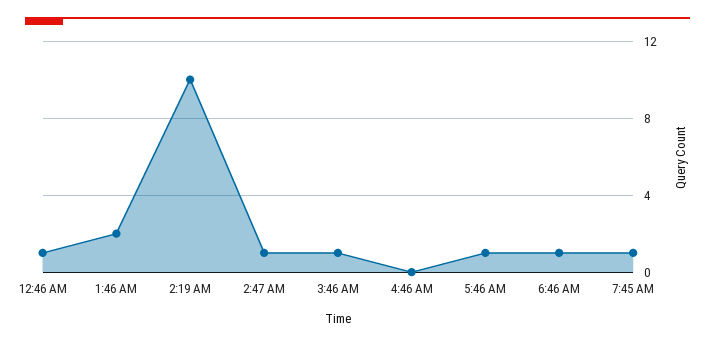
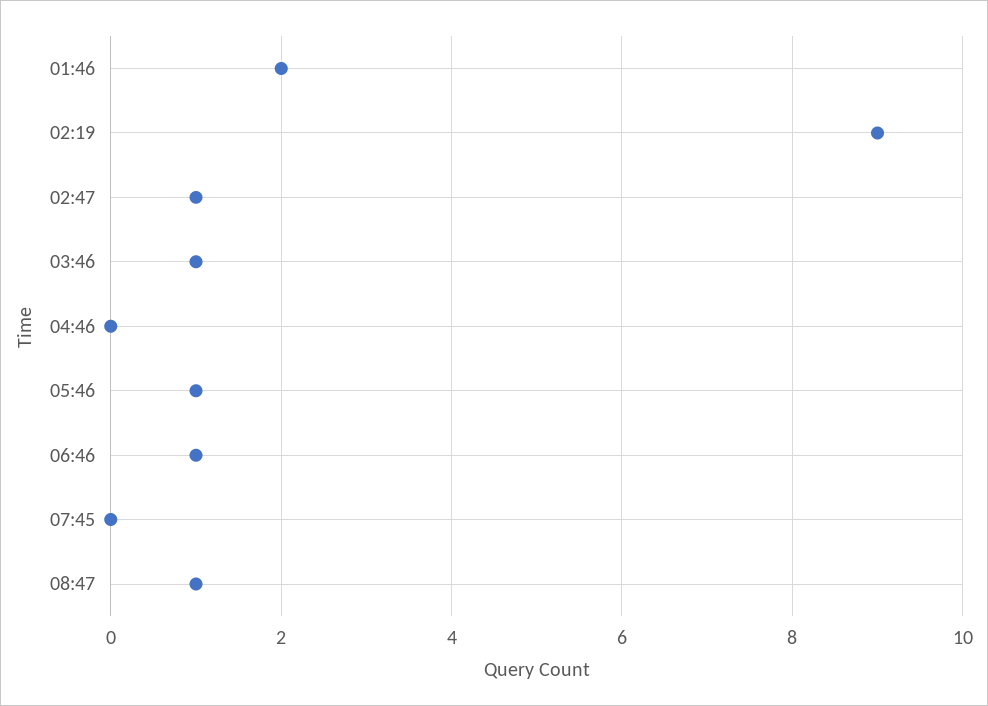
12:46 AM: 1 -> none
2:19 AM: 10 -> 9
7:45 AM: 1 -> 0
08:47: none -> 1

